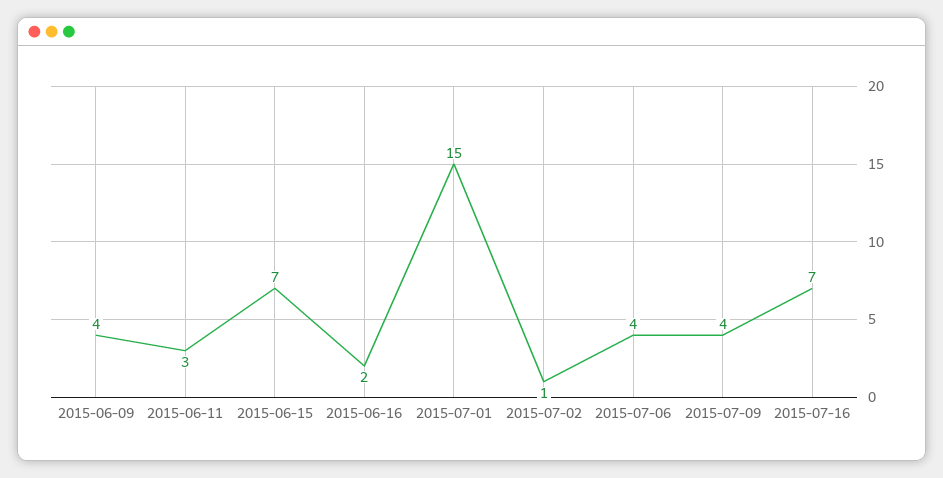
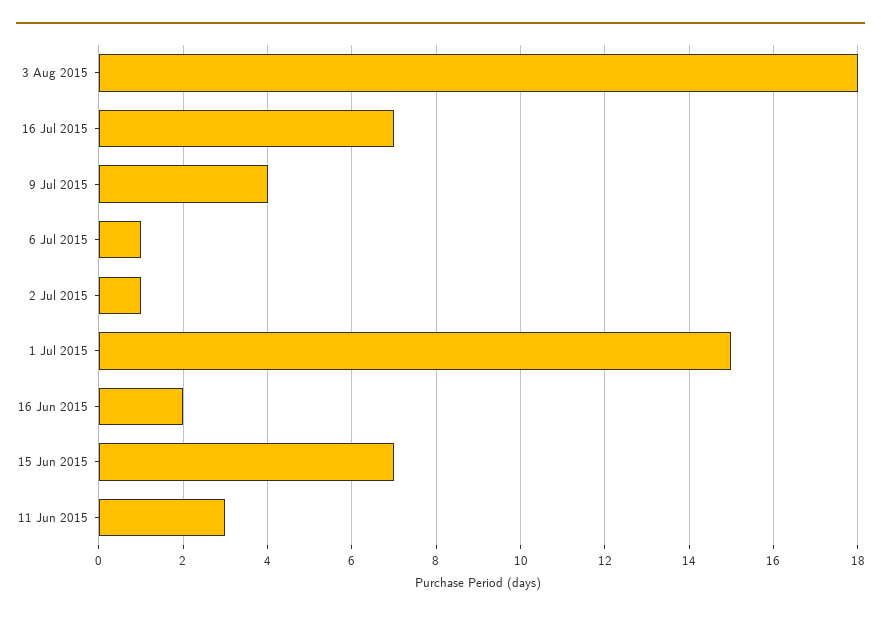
2015-06-09: 4 -> none
2015-07-06: 4 -> 1
3 Aug 2015: none -> 18

